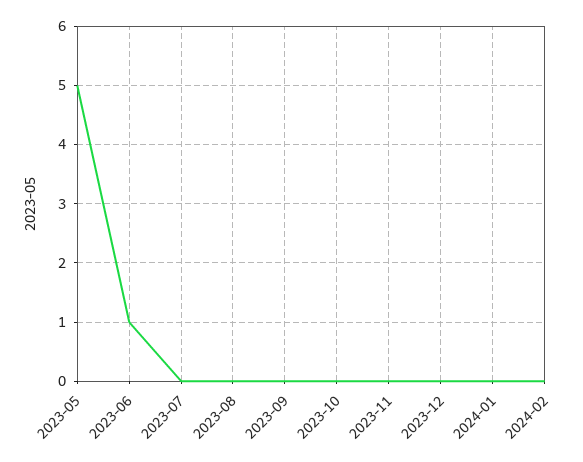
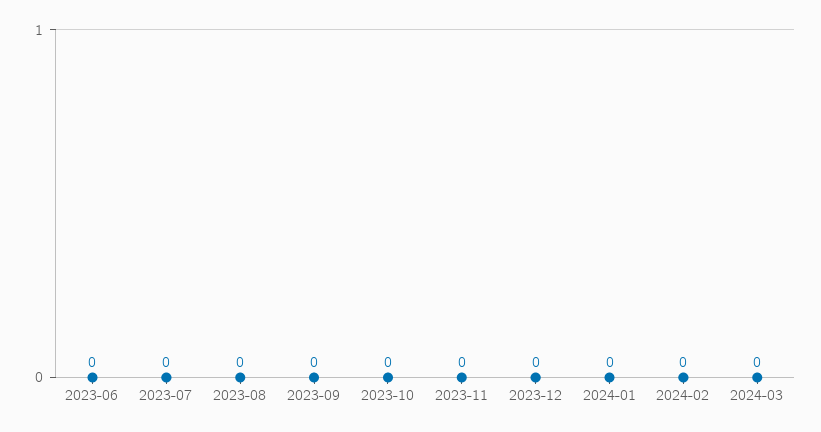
2023-05: 5 -> none
2023-06: 1 -> 0
2024-03: none -> 0

